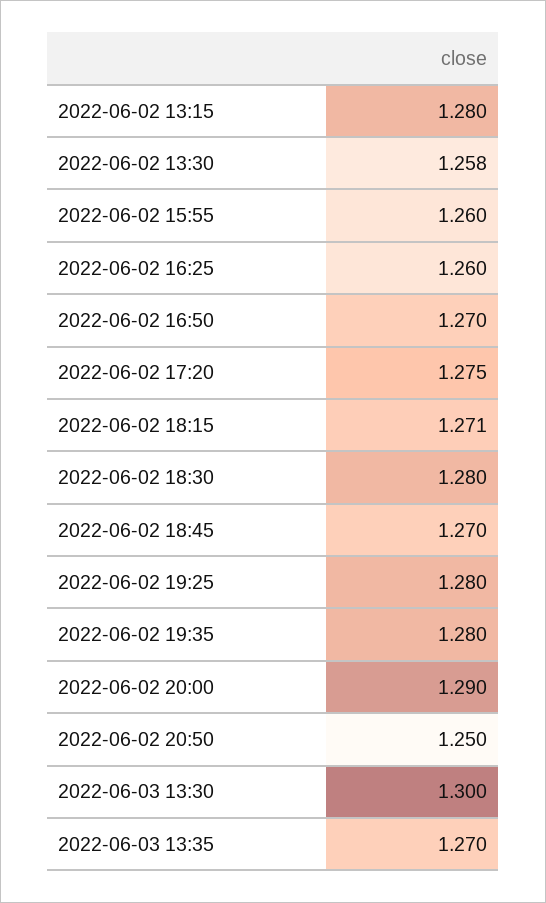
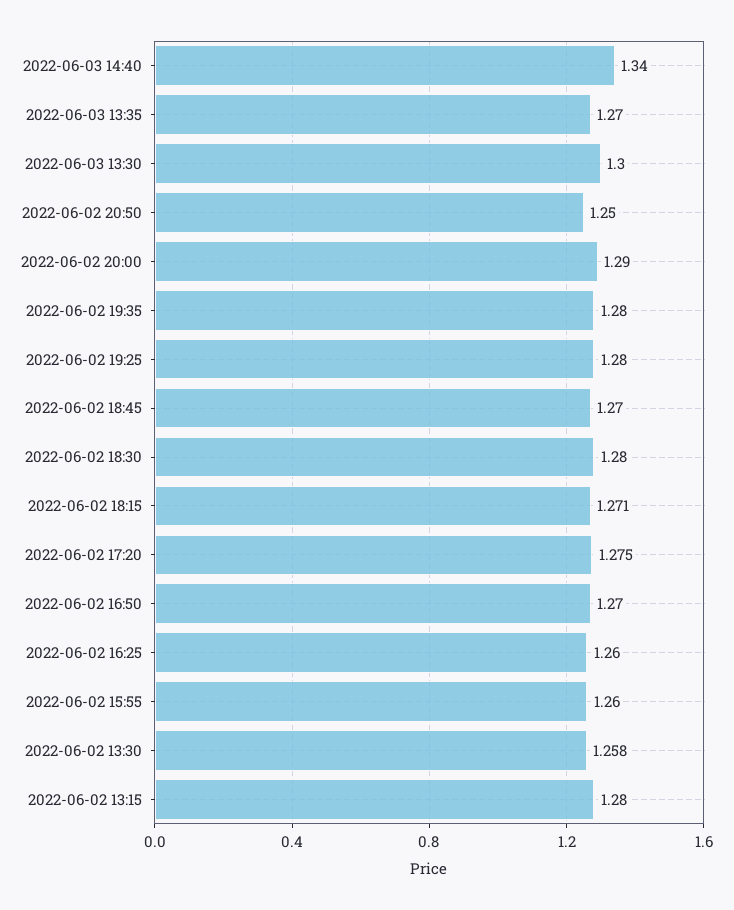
2022-06-03 14:40: none -> 1.34

